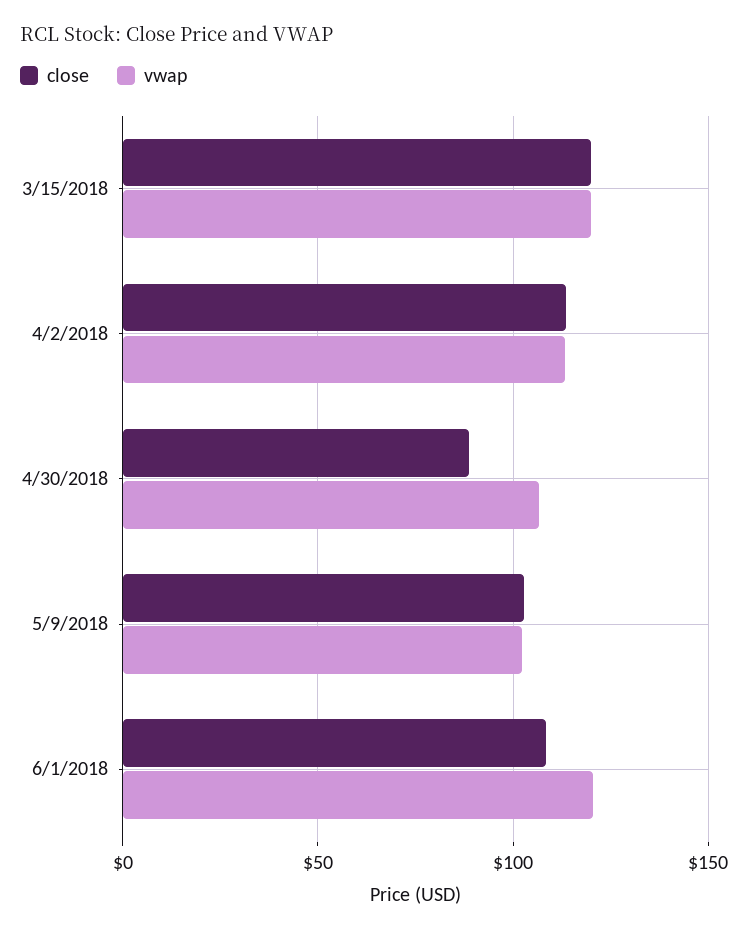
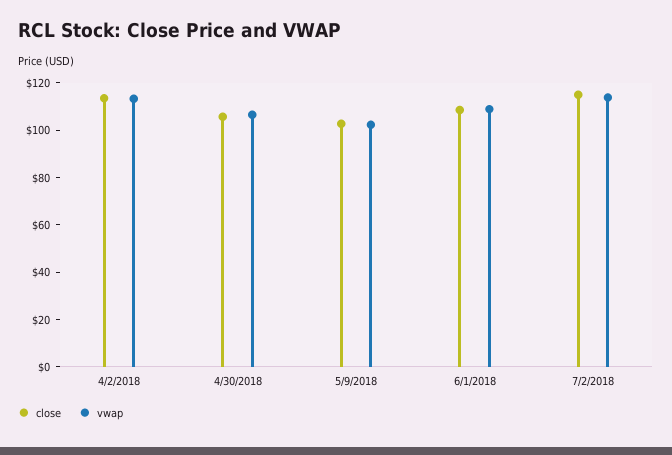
close, 3/15/2018: 120 -> none
vwap, 3/15/2018: 120 -> none
close, 4/30/2018: 90 -> 105
vwap, 6/1/2018: 120 -> 110
close, 7/2/2018: none -> 115
vwap, 7/2/2018: none -> 115

